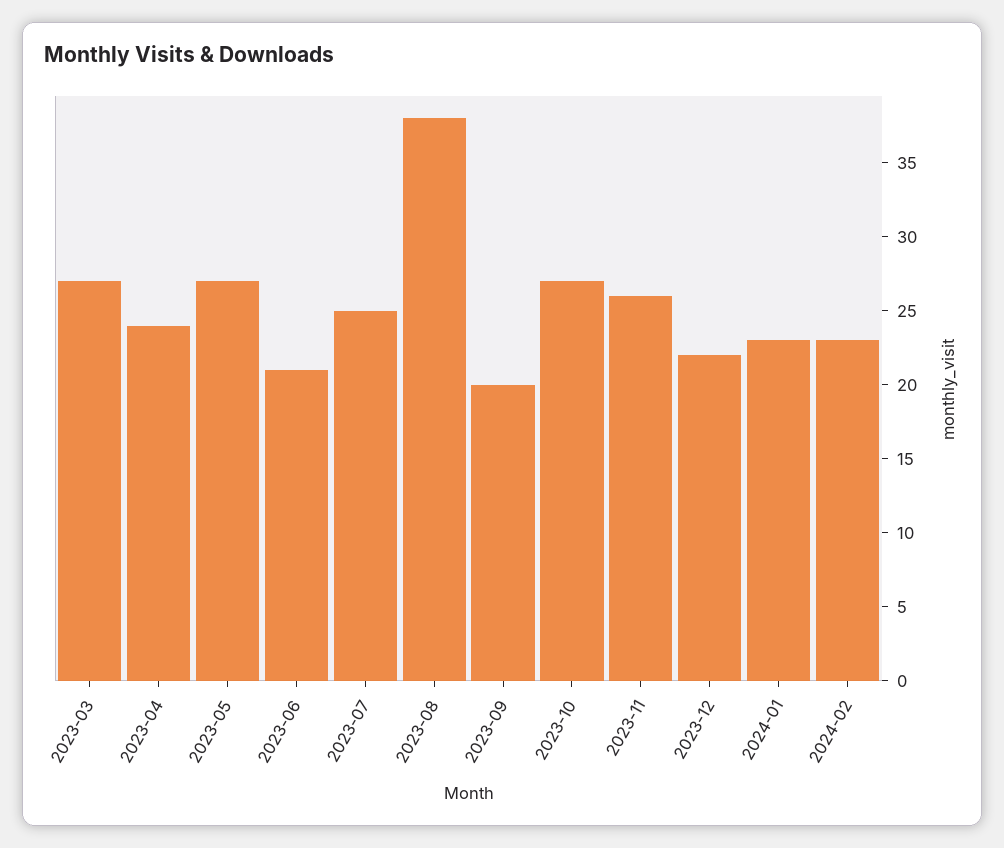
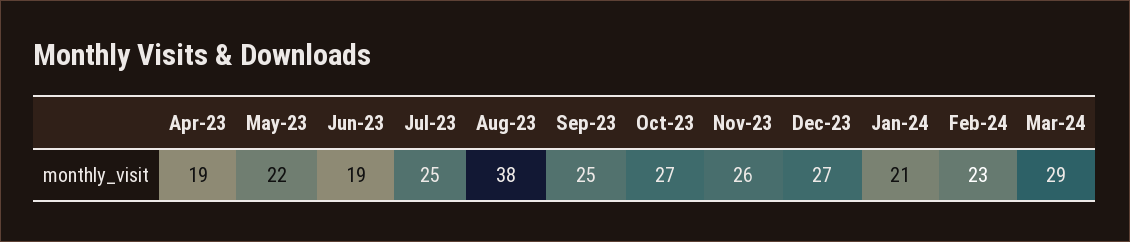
2023-03: 27 -> none
2023-04: 24 -> 19
2023-05: 27 -> 22
2023-06: 21 -> 19
2023-09: 20 -> 25
2023-12: 22 -> 27
2024-01: 23 -> 21
Mar-24: none -> 29

